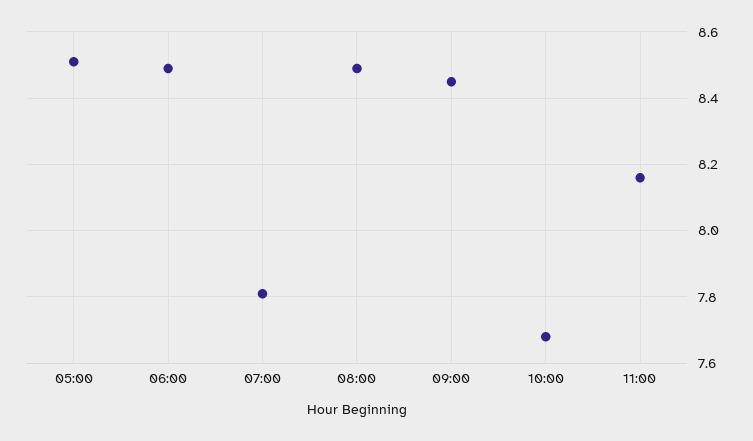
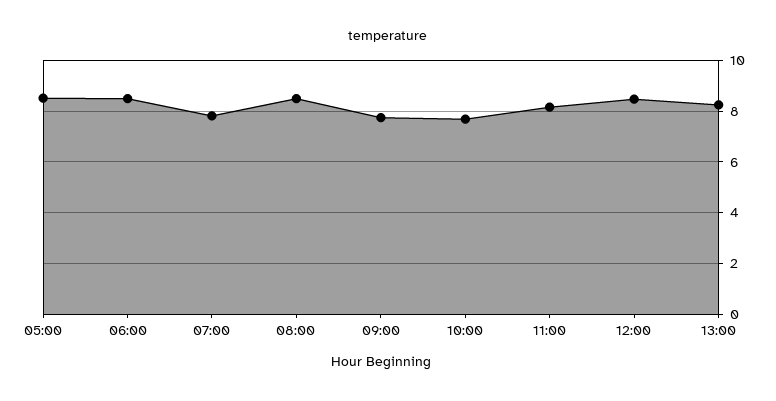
09:00: 8.45 -> 7.75
12:00: none -> 8.5
13:00: none -> 8.25

